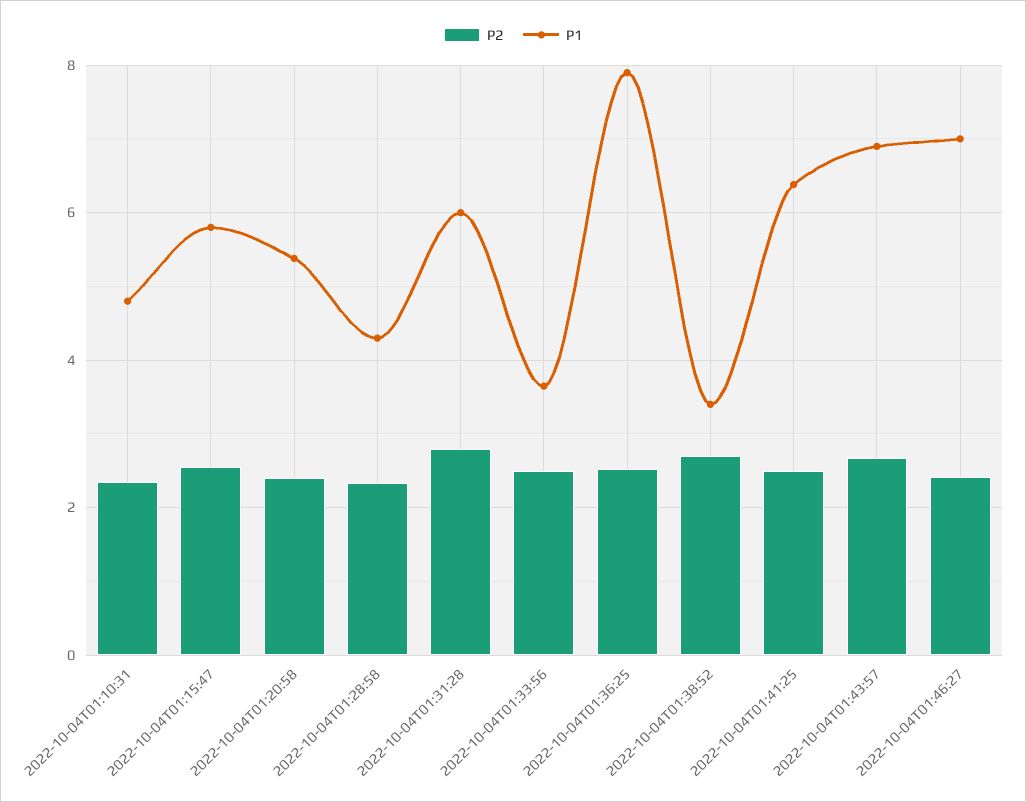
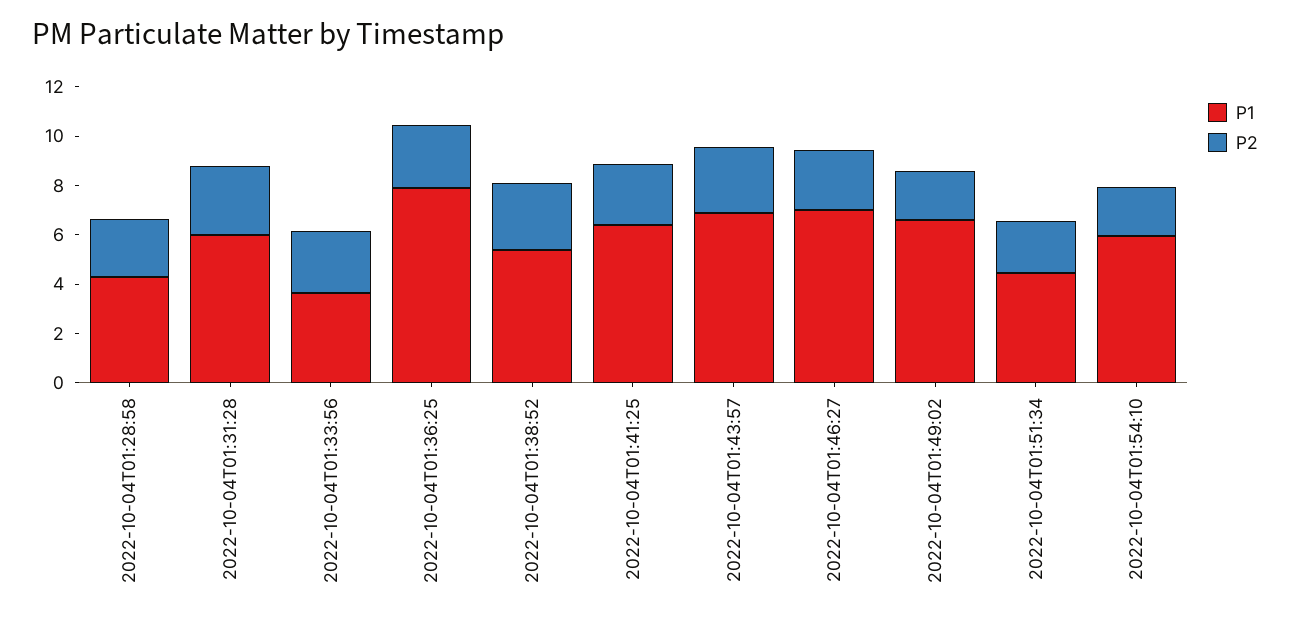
P2, 2022-10-04T01:10:31: 2.4 -> none
P1, 2022-10-04T01:10:31: 4.8 -> none
P2, 2022-10-04T01:15:47: 2.6 -> none
P1, 2022-10-04T01:15:47: 5.8 -> none
P2, 2022-10-04T01:20:58: 2.4 -> none
P1, 2022-10-04T01:20:58: 5.4 -> none
P1, 2022-10-04T01:38:52: 3.4 -> 5.5
P1, 2022-10-04T01:49:02: none -> 6.5
P2, 2022-10-04T01:49:02: none -> 2
P1, 2022-10-04T01:51:34: none -> 4.5
P2, 2022-10-04T01:51:34: none -> 2
P1, 2022-10-04T01:54:10: none -> 6
P2, 2022-10-04T01:54:10: none -> 2

